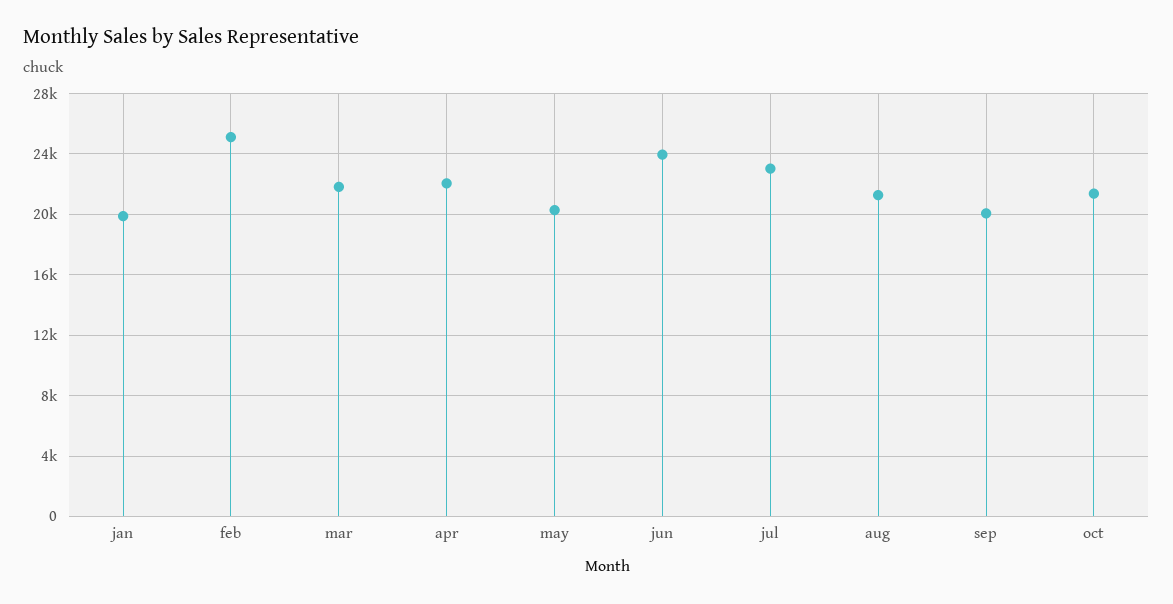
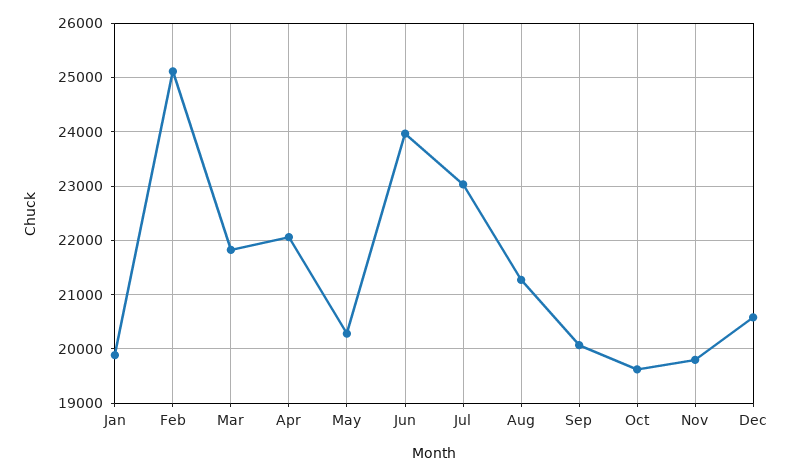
oct: 21500 -> 19600
Nov: none -> 19800
Dec: none -> 20600

